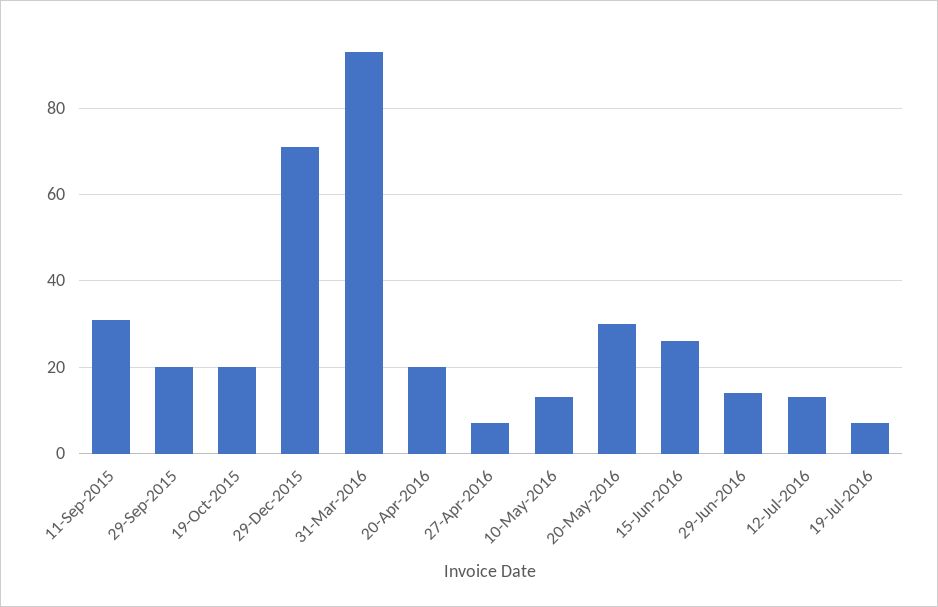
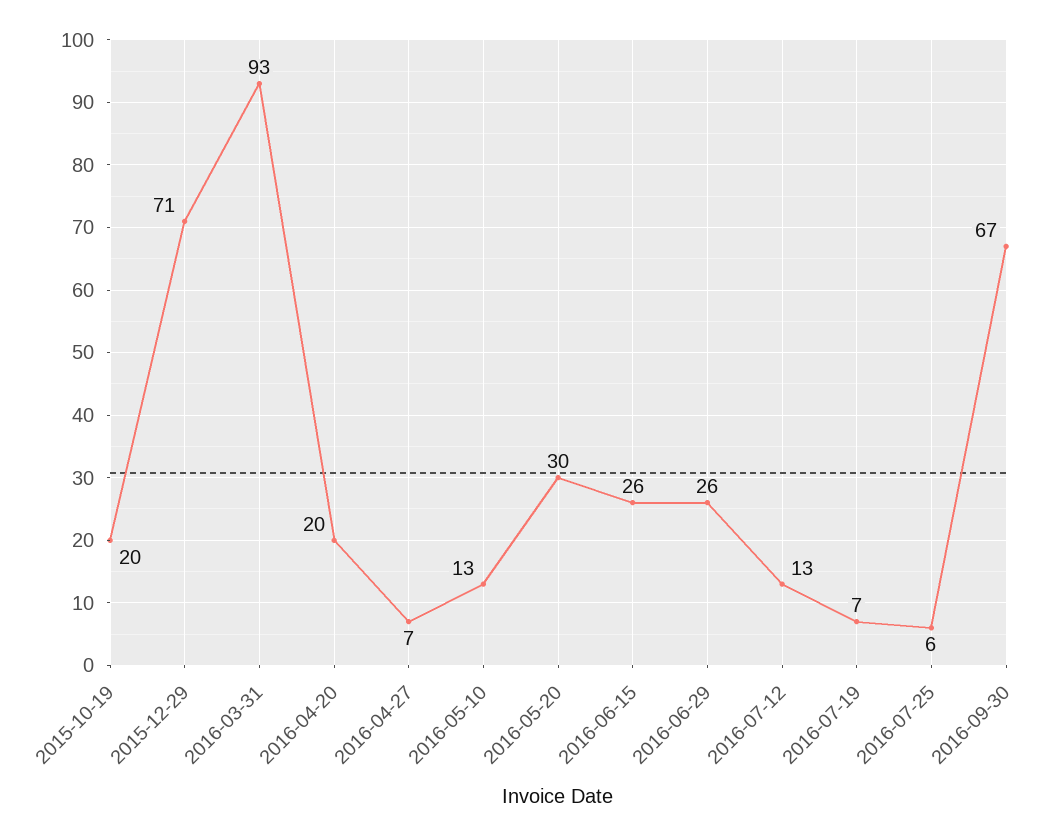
11-Sep-2015: 30 -> none
29-Sep-2015: 20 -> none
29-Jun-2016: 15 -> 26
2016-07-25: none -> 6
2016-09-30: none -> 67

